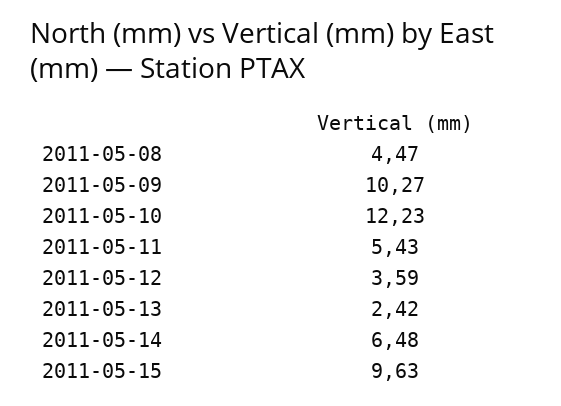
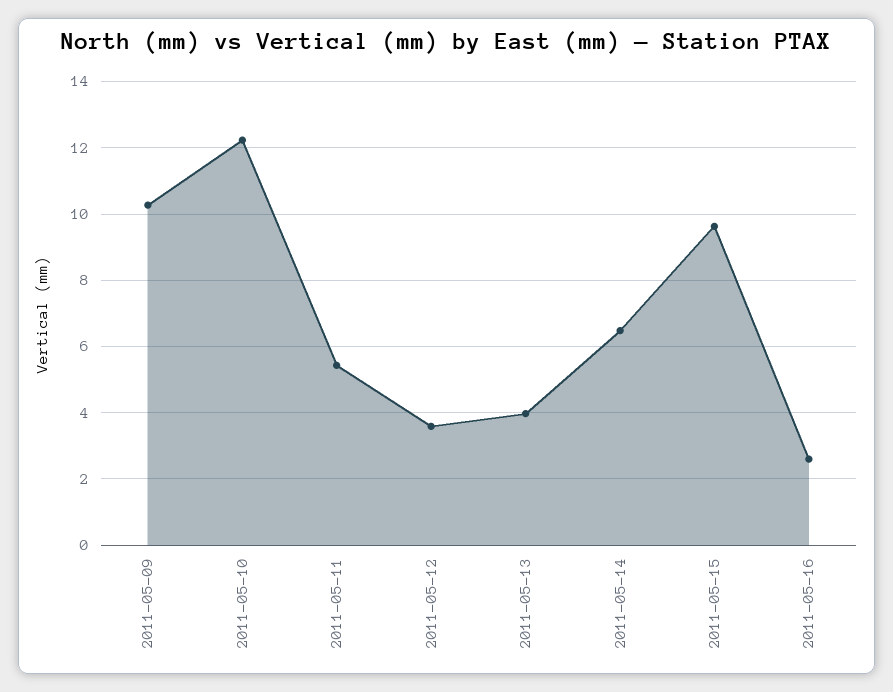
2011-05-08: 4.47 -> none
2011-05-13: 2.42 -> 4
2011-05-16: none -> 2.6

